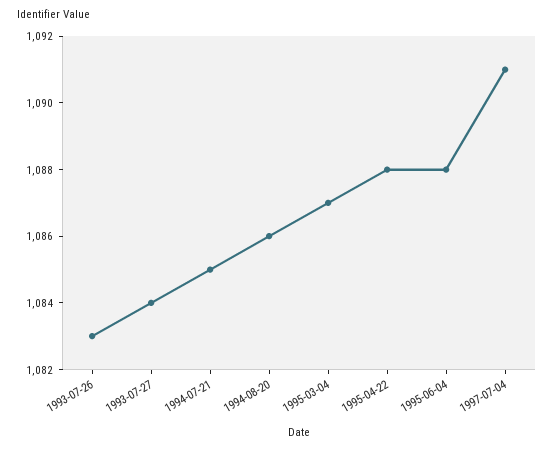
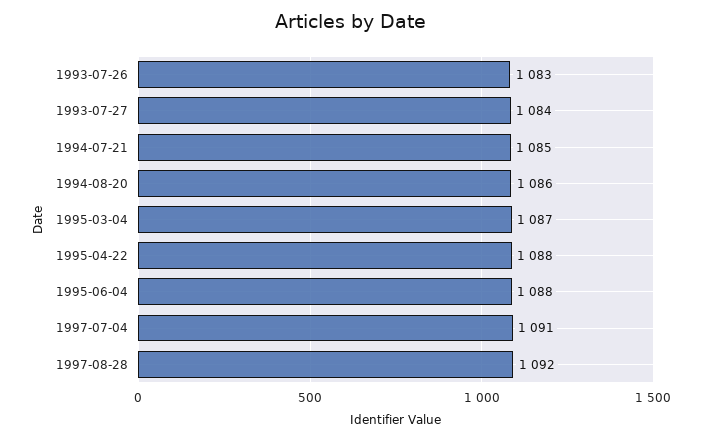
1997-08-28: none -> 1092

